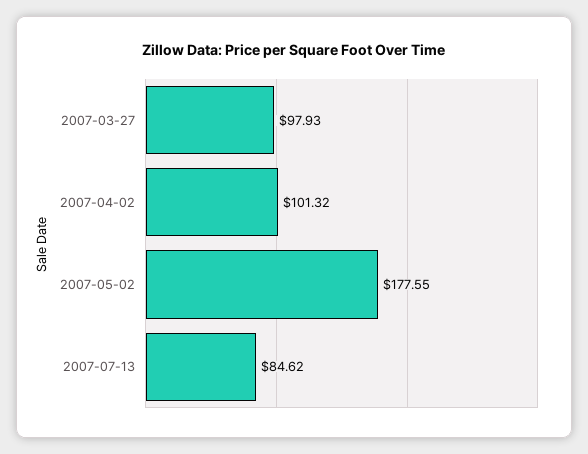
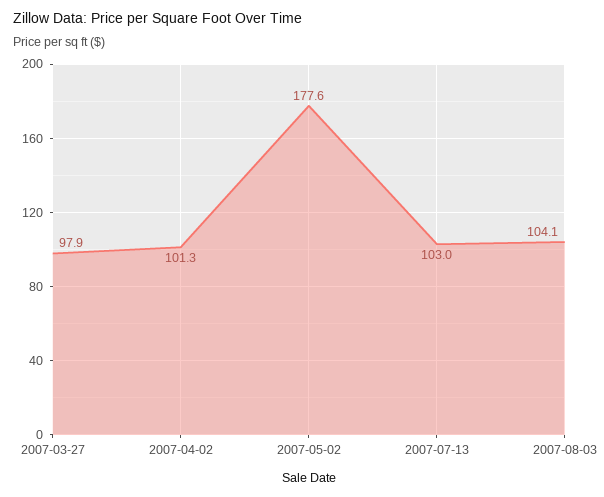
2007-07-13: 84.62 -> 103
2007-08-03: none -> 104.1

